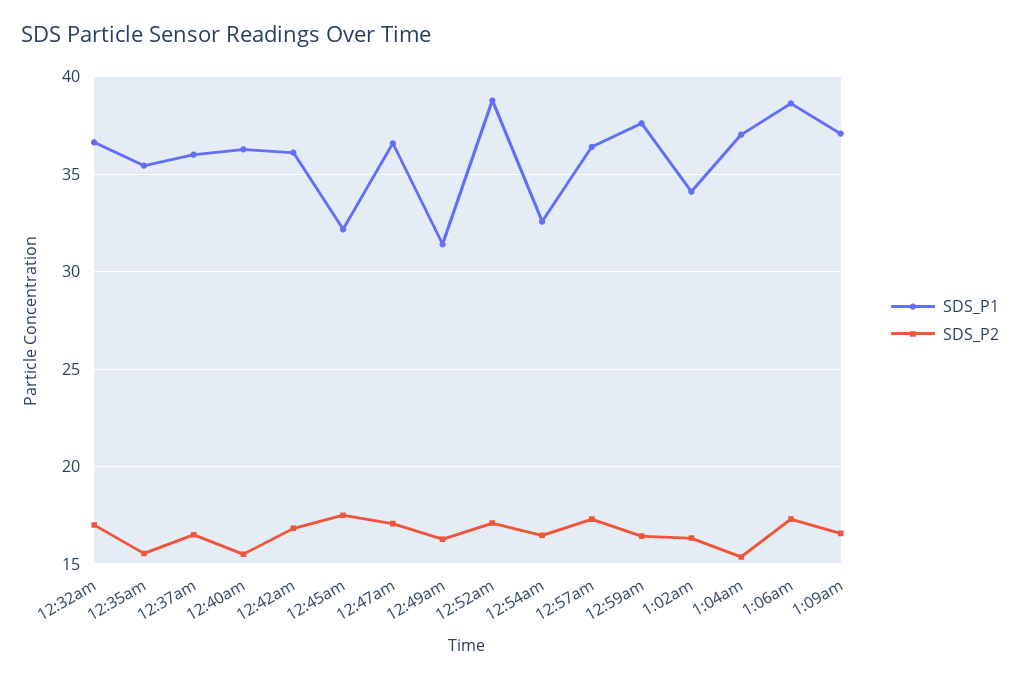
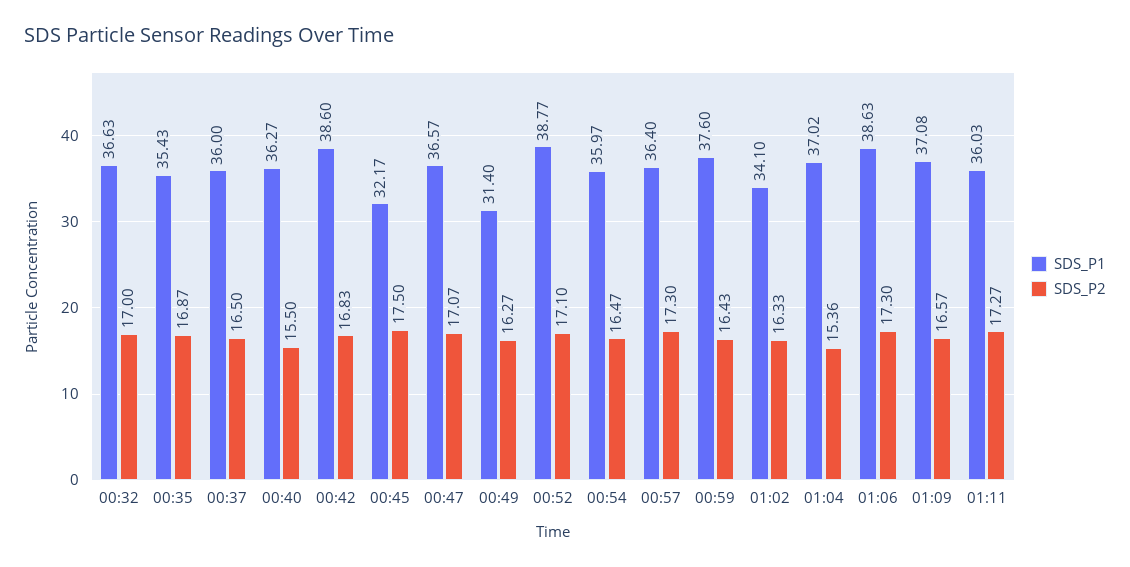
SDS_P2, 12:35am: 15.5 -> 16.87
SDS_P1, 12:42am: 36 -> 38.6
SDS_P1, 12:54am: 32.5 -> 35.97
SDS_P1, 01:11: none -> 36.03
SDS_P2, 01:11: none -> 17.27

